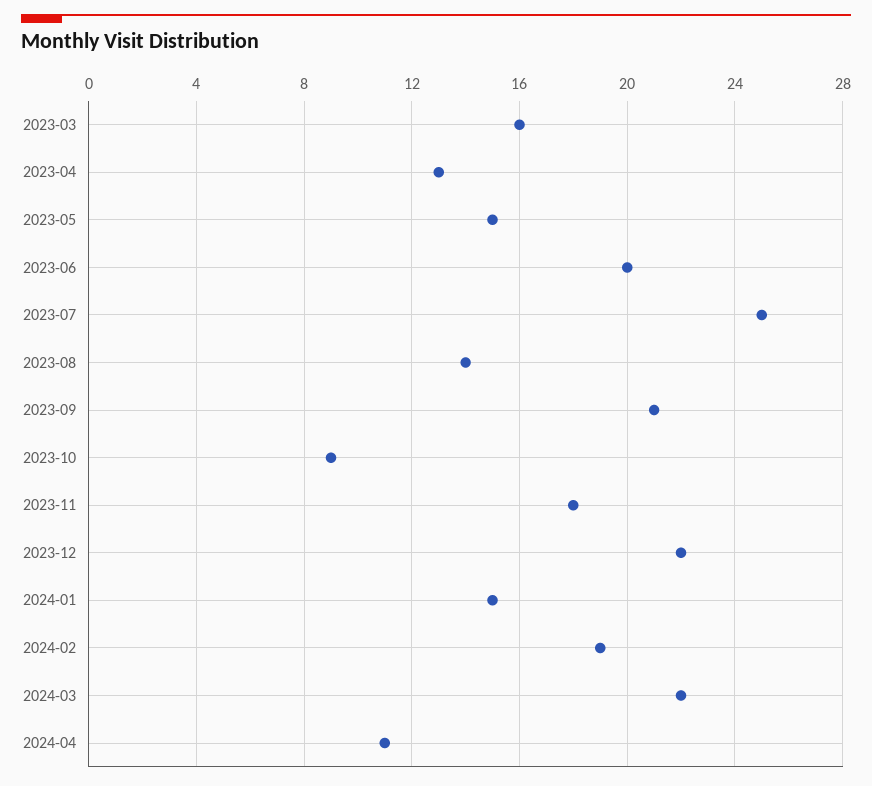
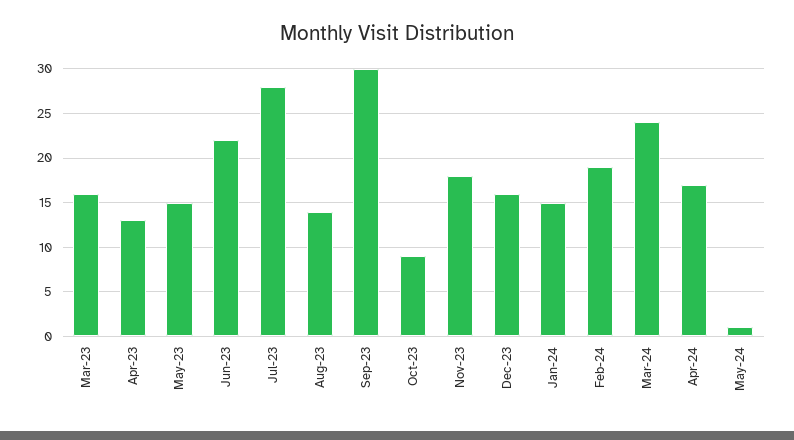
2023-06: 20 -> 22
2023-07: 25 -> 28
2023-09: 21 -> 30
2023-12: 22 -> 16
2024-03: 22 -> 24
2024-04: 11 -> 17
May-24: none -> 1

